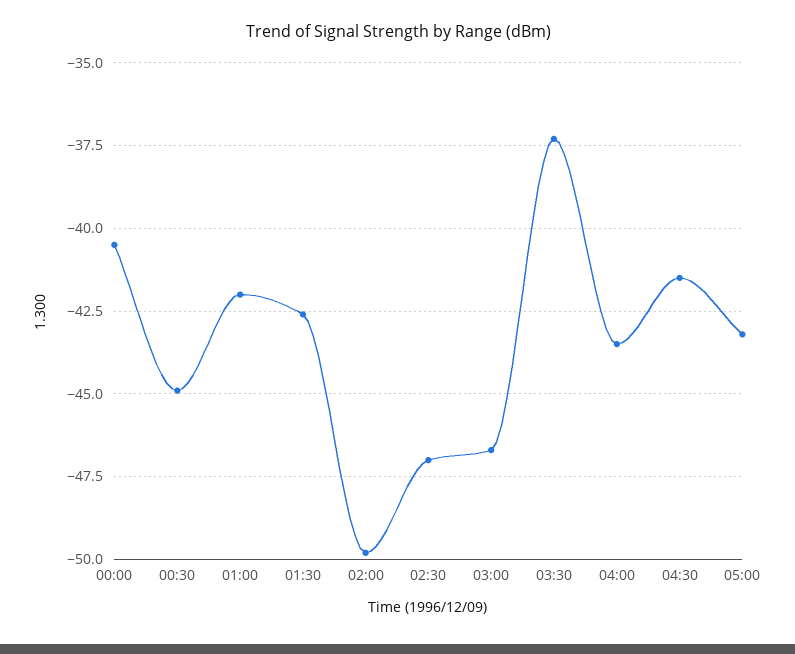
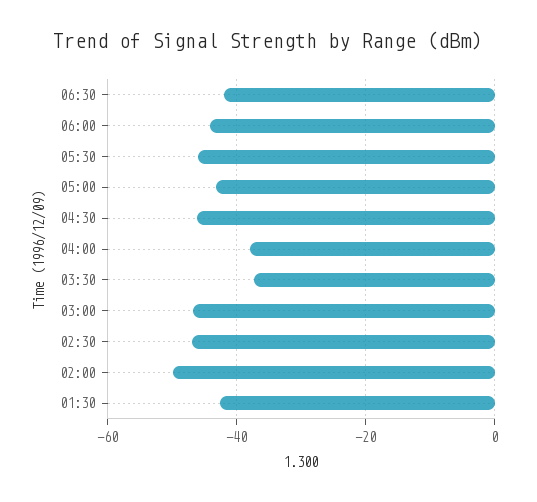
00:00: -40.5 -> none
00:30: -45 -> none
01:00: -42 -> none
04:00: -43.5 -> -38
04:30: -41.5 -> -46
06:30: none -> -42
06:00: none -> -44
05:30: none -> -46

